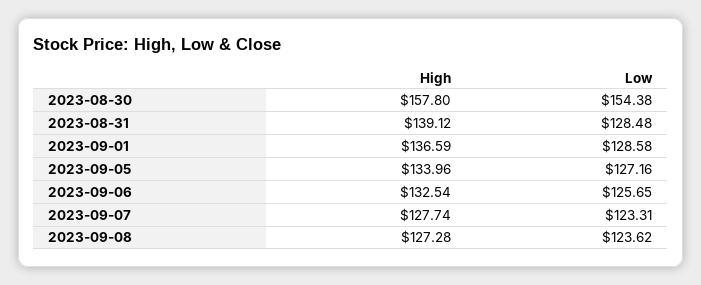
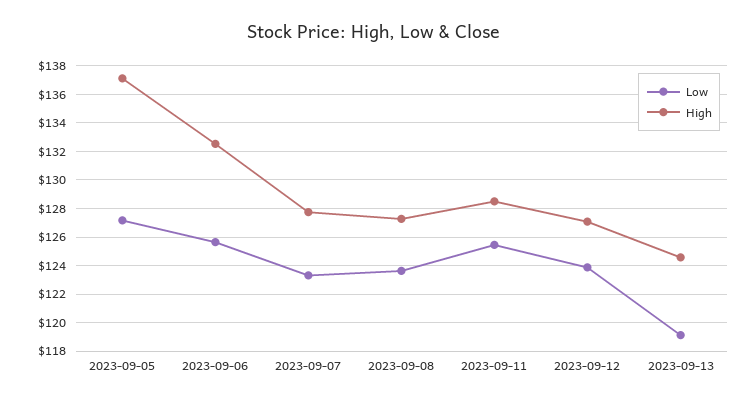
High, 2023-08-30: 157.8 -> none
Low, 2023-08-30: 154.38 -> none
High, 2023-08-31: 139.12 -> none
Low, 2023-08-31: 128.48 -> none
High, 2023-09-01: 136.59 -> none
Low, 2023-09-01: 128.58 -> none
High, 2023-09-05: 133.96 -> 137
Low, 2023-09-11: none -> 125.5
High, 2023-09-11: none -> 128.5
Low, 2023-09-12: none -> 124
High, 2023-09-12: none -> 127
Low, 2023-09-13: none -> 119
High, 2023-09-13: none -> 124.5

